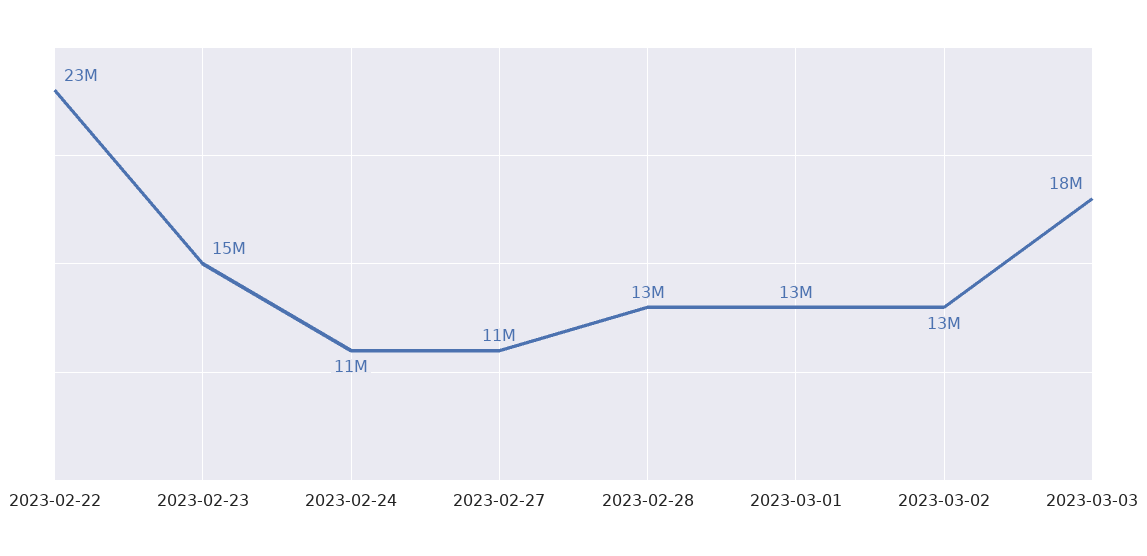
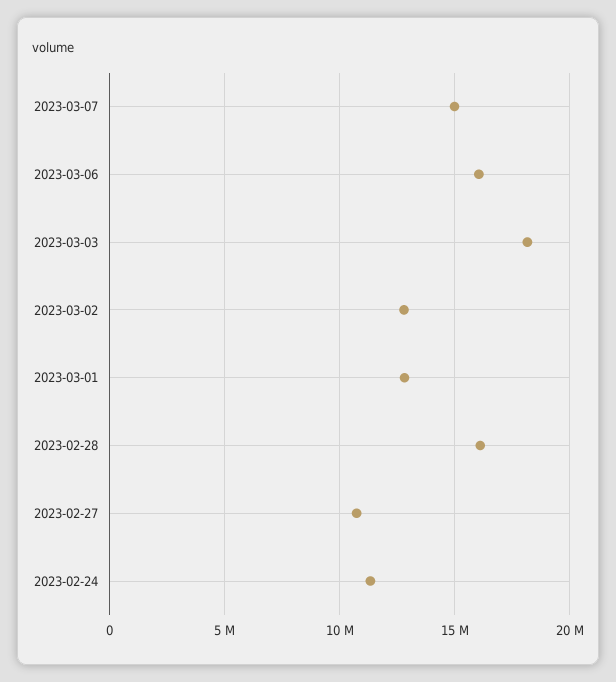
2023-02-22: 23000000 -> none
2023-02-23: 15000000 -> none
2023-02-28: 13000000 -> 16000000
2023-03-07: none -> 15000000
2023-03-06: none -> 16000000

